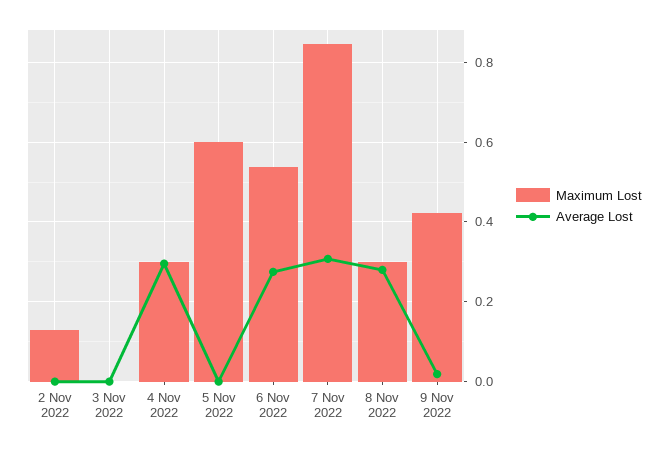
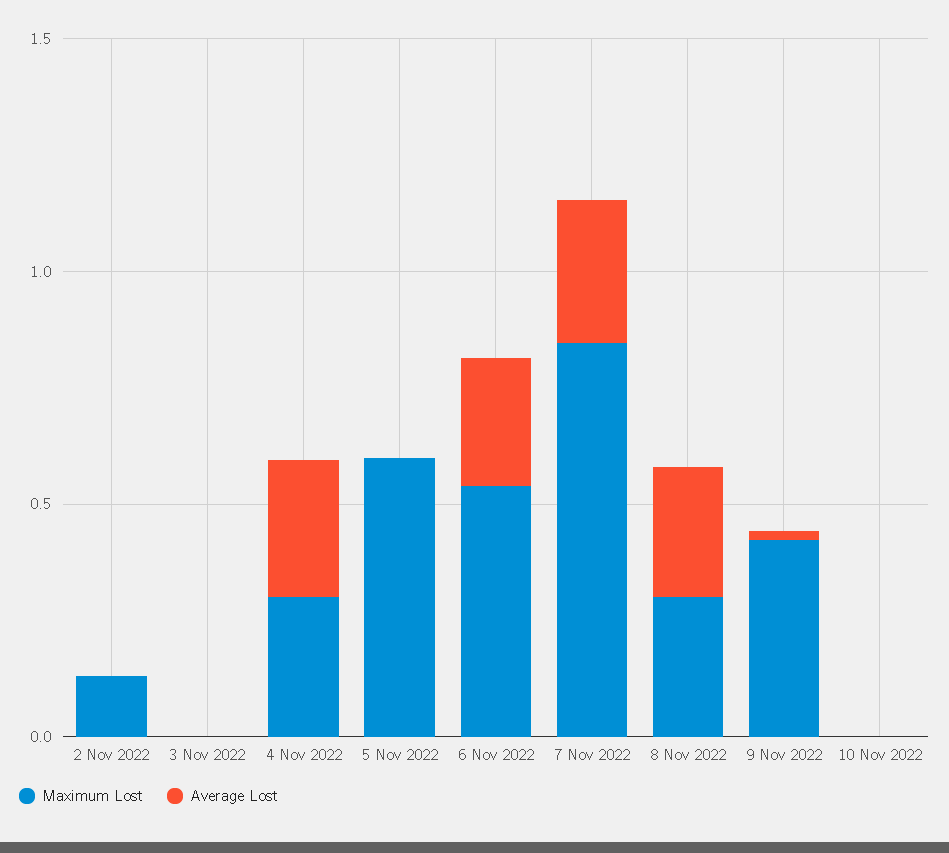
Maximum Lost, 10 Nov 2022: none -> 0
Average Lost, 10 Nov 2022: none -> 0

